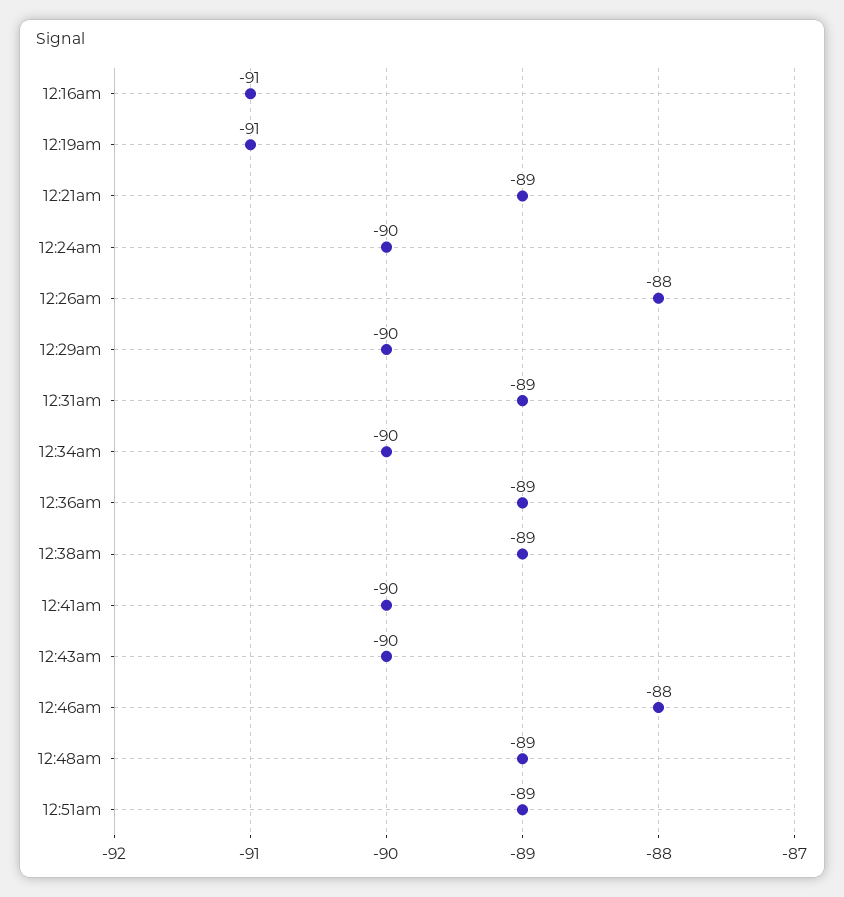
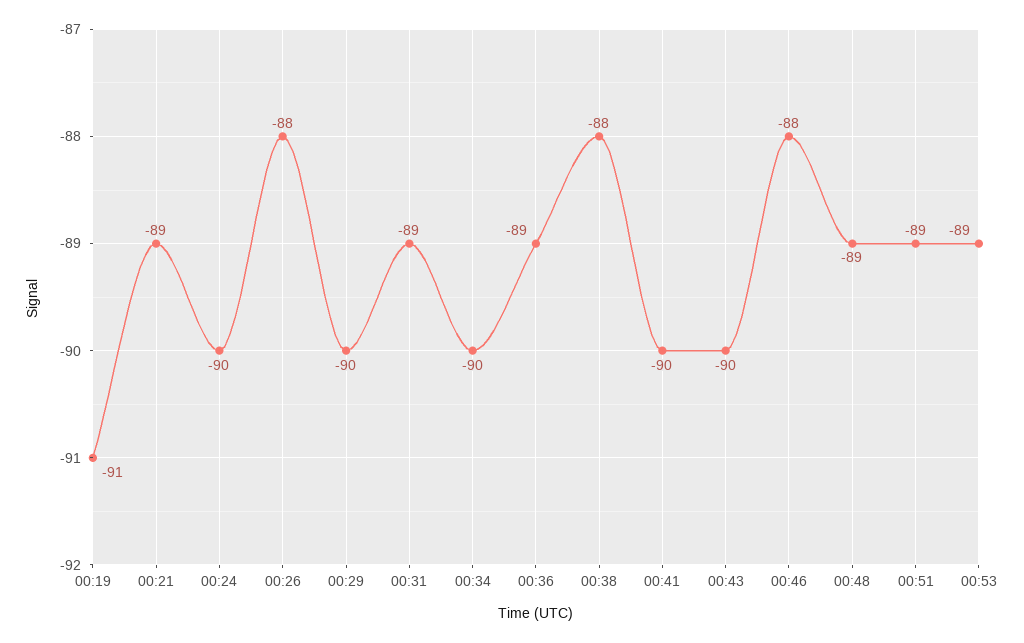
12:16am: -91 -> none
12:38am: -89 -> -88
00:53: none -> -89

